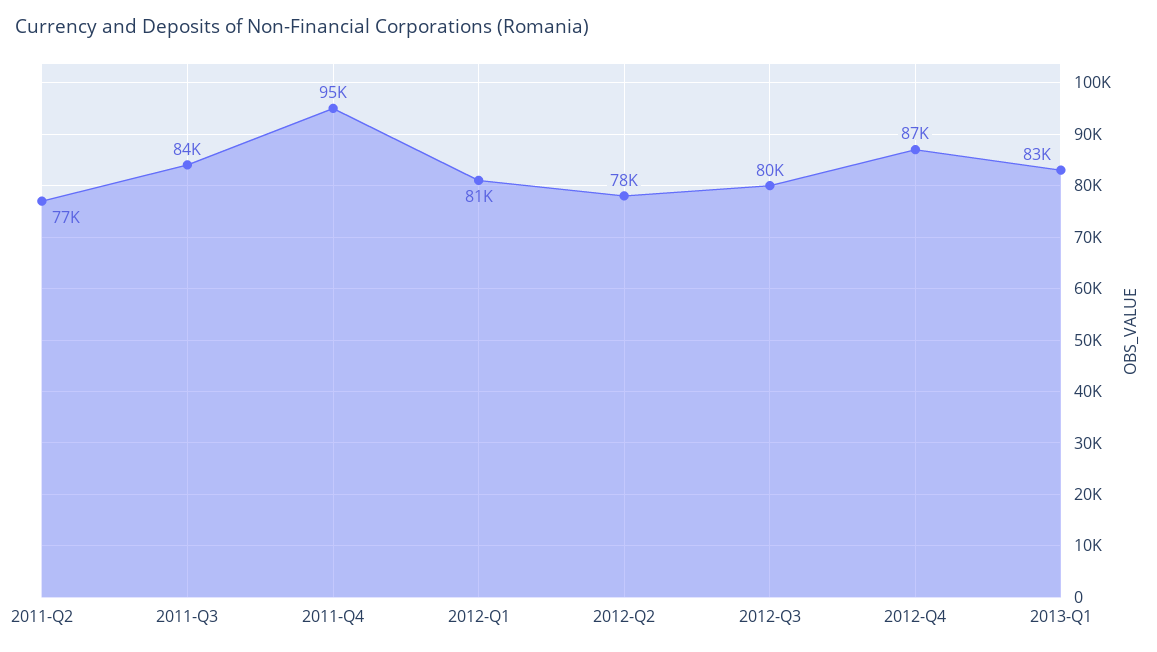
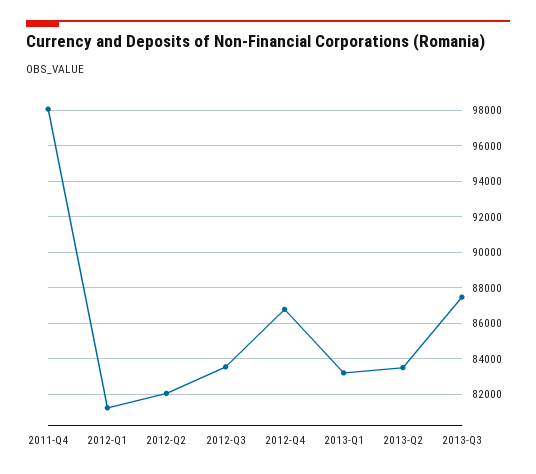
2011-Q2: 77000 -> none
2011-Q3: 84000 -> none
2011-Q4: 95000 -> 98000
2012-Q2: 78000 -> 82000
2012-Q3: 80000 -> 83500
2013-Q2: none -> 83500
2013-Q3: none -> 87500

